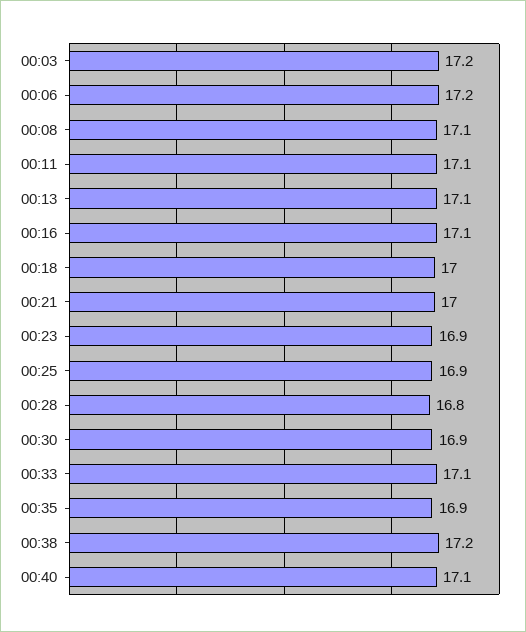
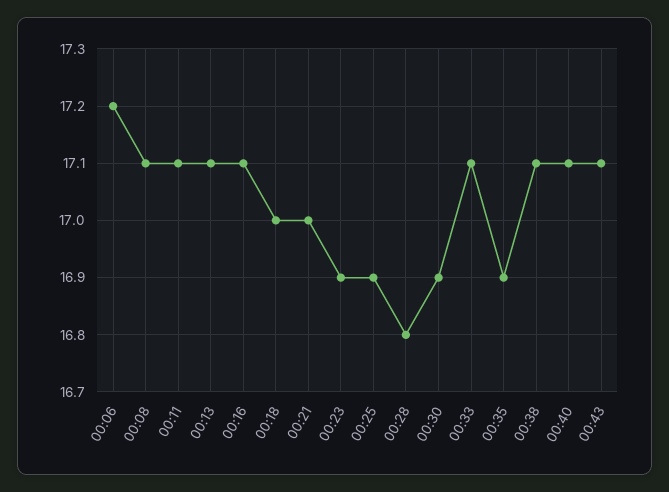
00:03: 17.2 -> none
00:38: 17.2 -> 17.1
00:43: none -> 17.1

